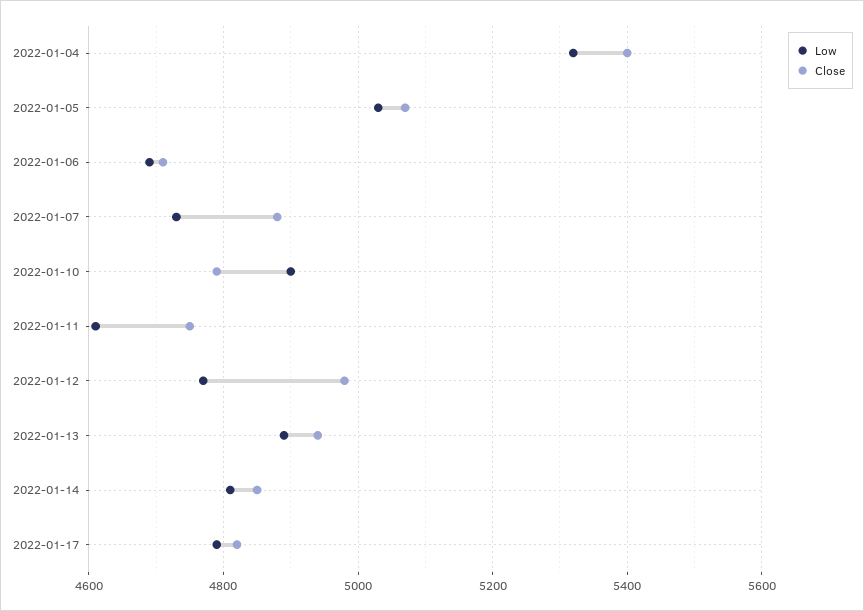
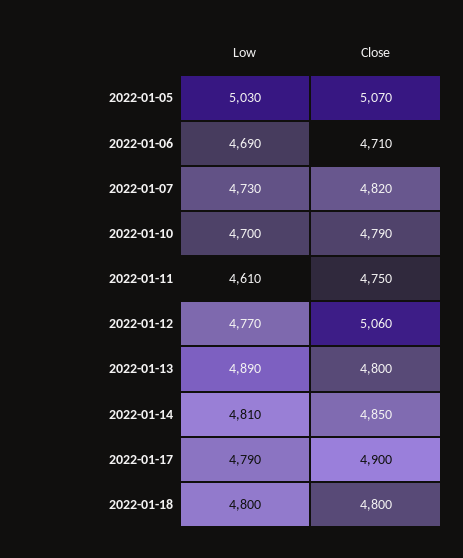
Low, 2022-01-04: 5320 -> none
Close, 2022-01-04: 5400 -> none
Close, 2022-01-07: 4880 -> 4820
Low, 2022-01-10: 4900 -> 4700
Close, 2022-01-12: 4980 -> 5060
Close, 2022-01-13: 4940 -> 4800
Close, 2022-01-17: 4820 -> 4900
Low, 2022-01-18: none -> 4800
Close, 2022-01-18: none -> 4800

